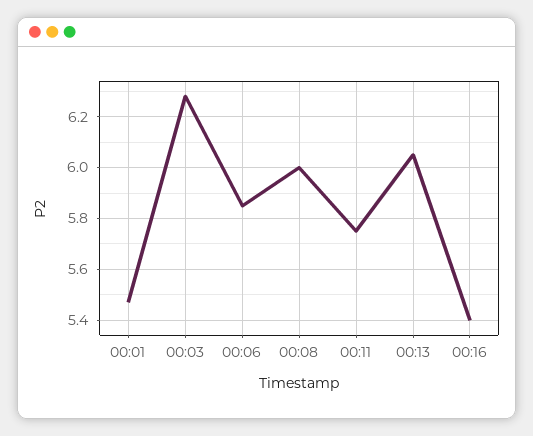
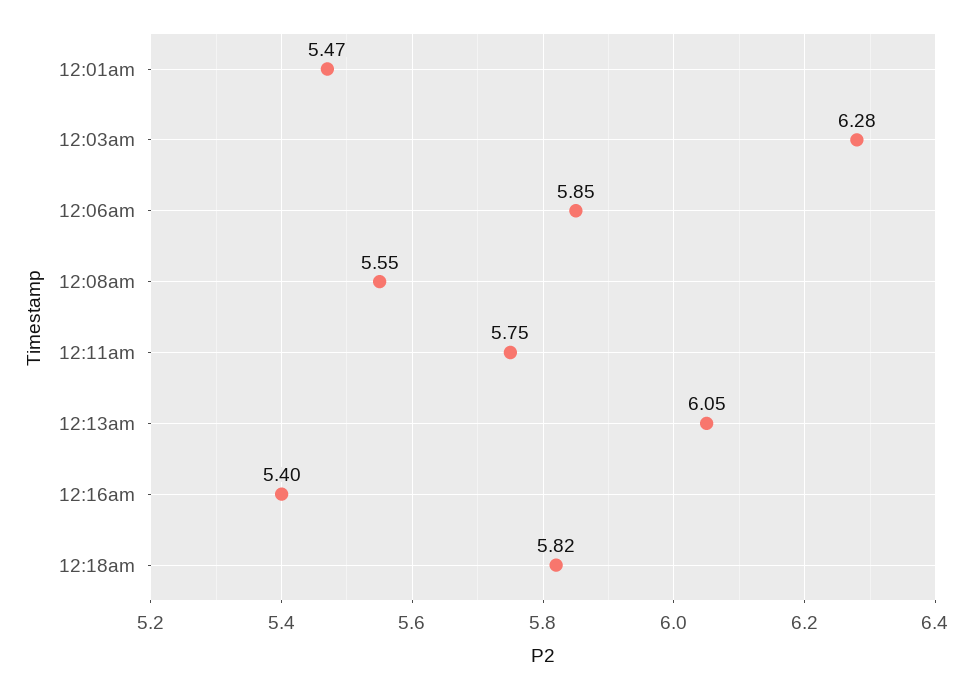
00:08: 6 -> 5.55
12:18am: none -> 5.82

